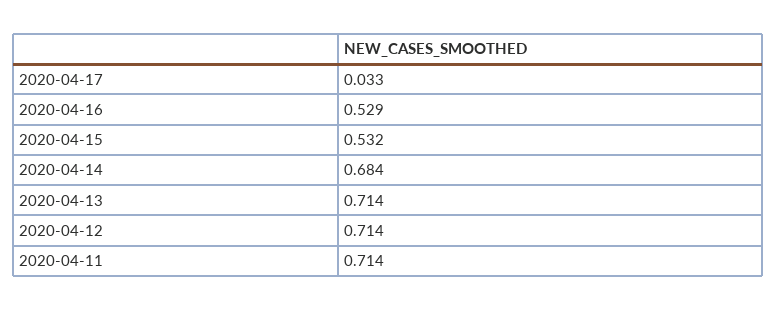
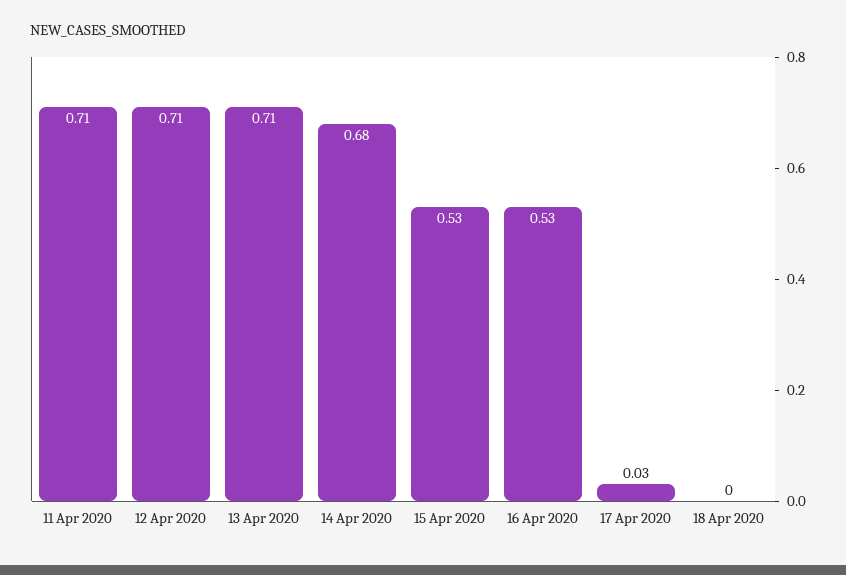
18 Apr 2020: none -> 0

